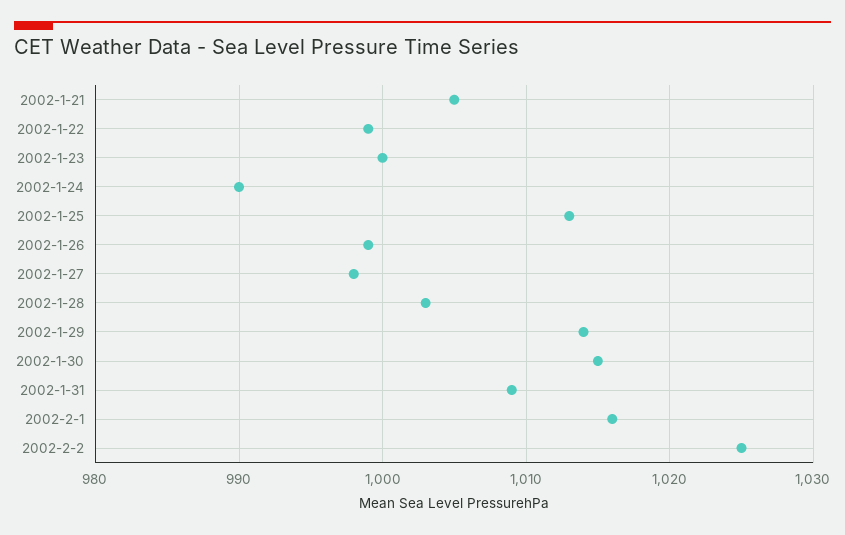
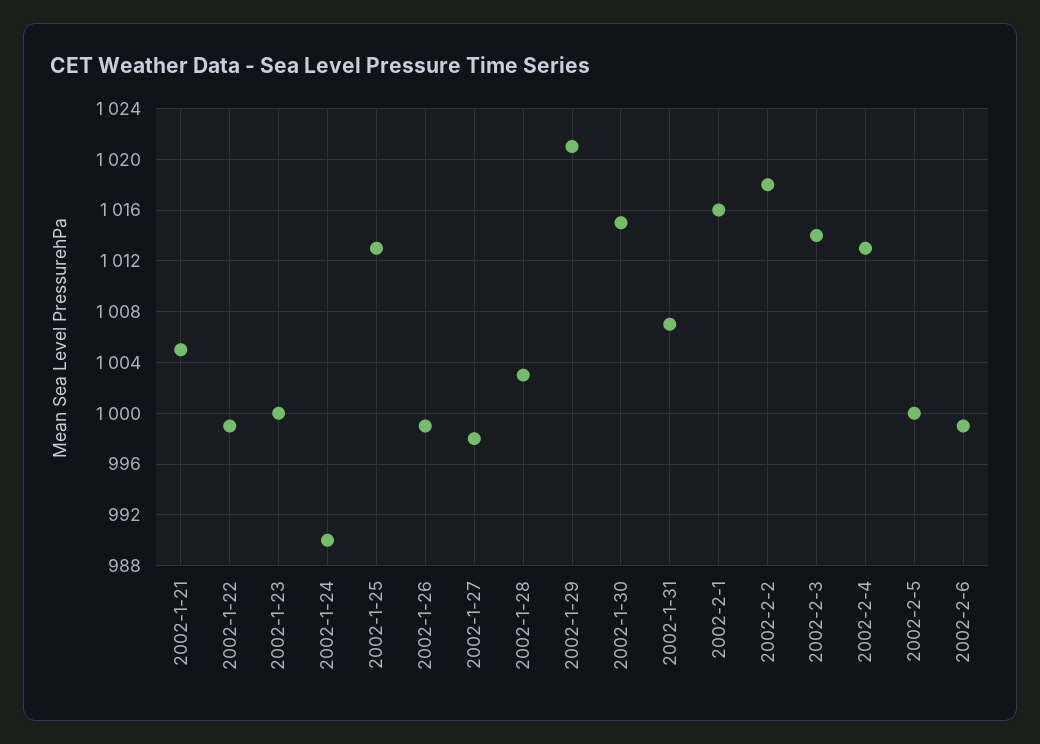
2002-1-29: 1014 -> 1021
2002-1-31: 1009 -> 1007
2002-2-2: 1025 -> 1018
2002-2-3: none -> 1014
2002-2-4: none -> 1013
2002-2-5: none -> 1000
2002-2-6: none -> 999

